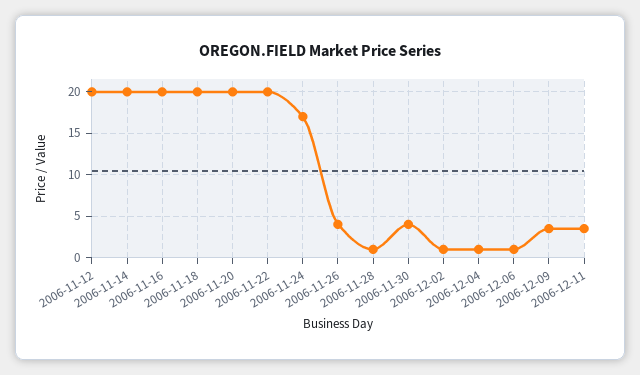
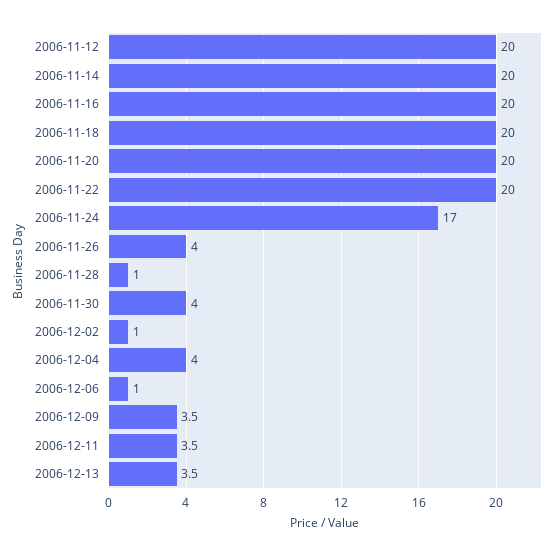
2006-12-04: 1 -> 4
2006-12-13: none -> 3.5

